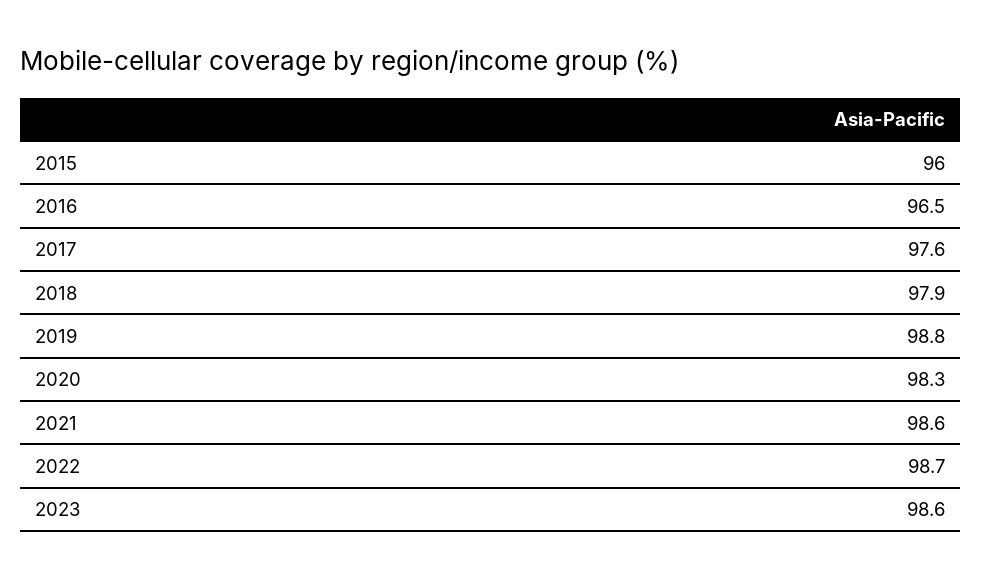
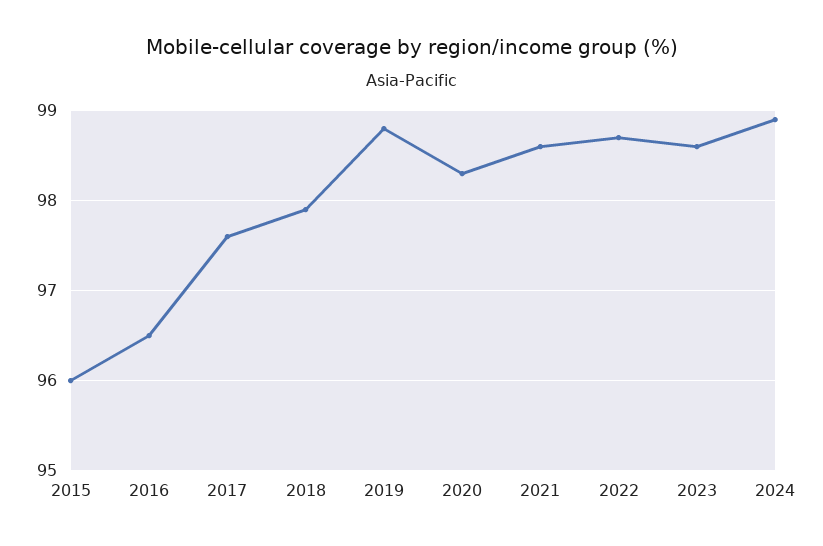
2024: none -> 98.9

